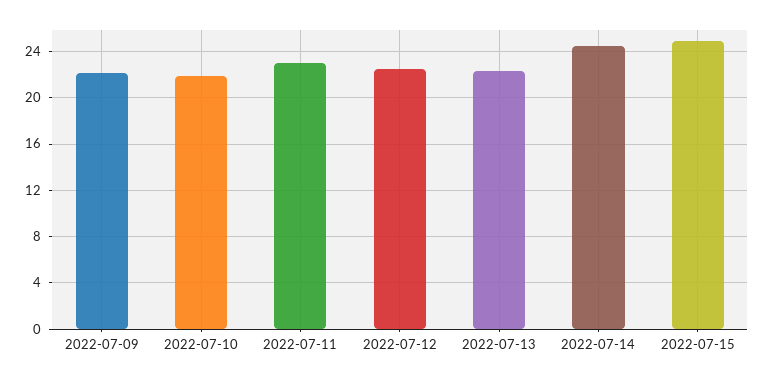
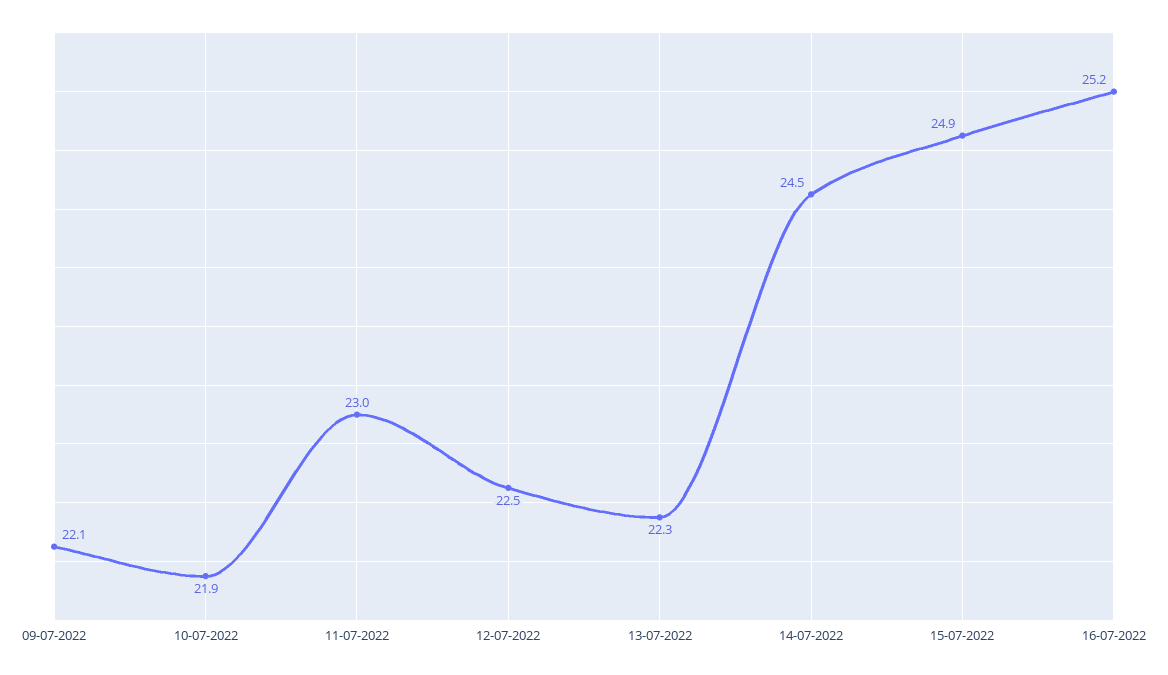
16-07-2022: none -> 25.2

